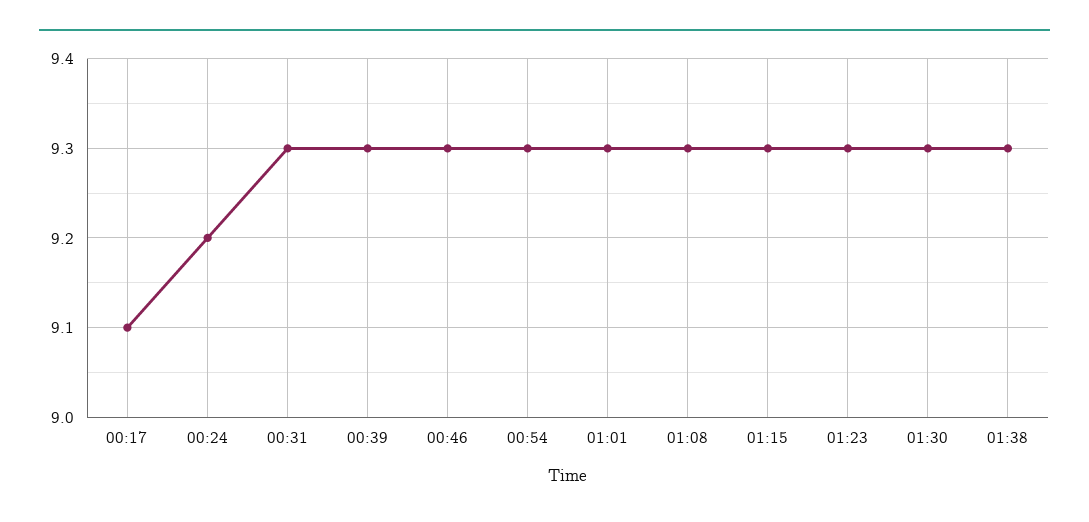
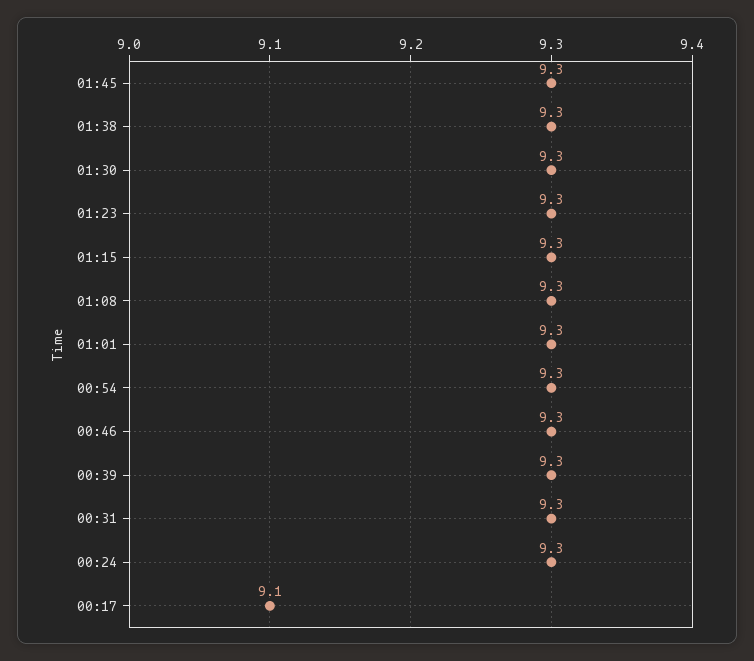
00:24: 9.2 -> 9.3
01:45: none -> 9.3

